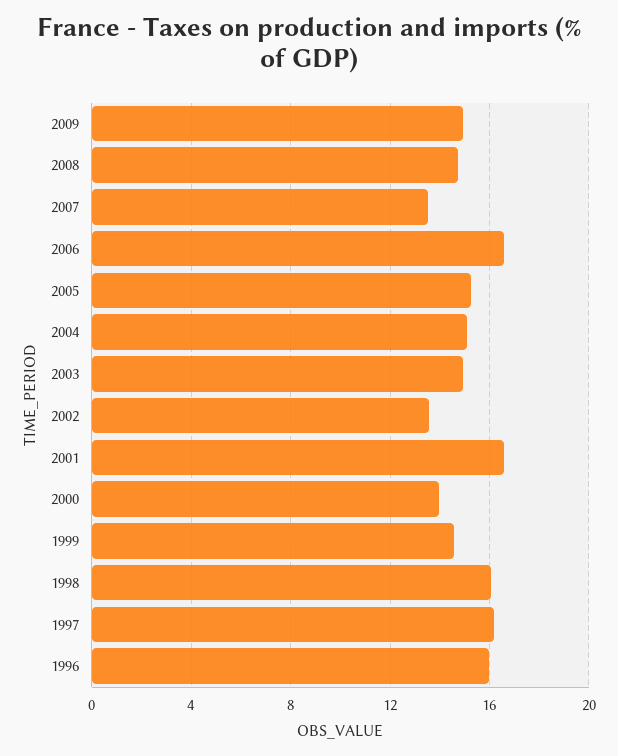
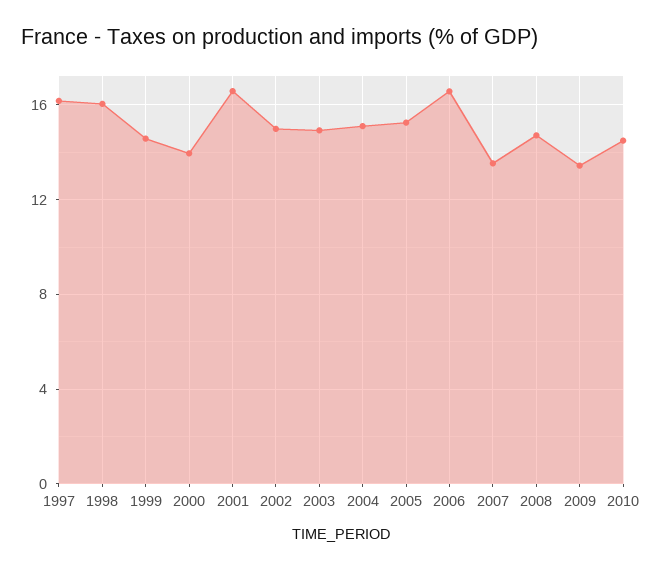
2009: 15 -> 13.5
2002: 13.5 -> 15
1996: 16 -> none
2010: none -> 14.5

